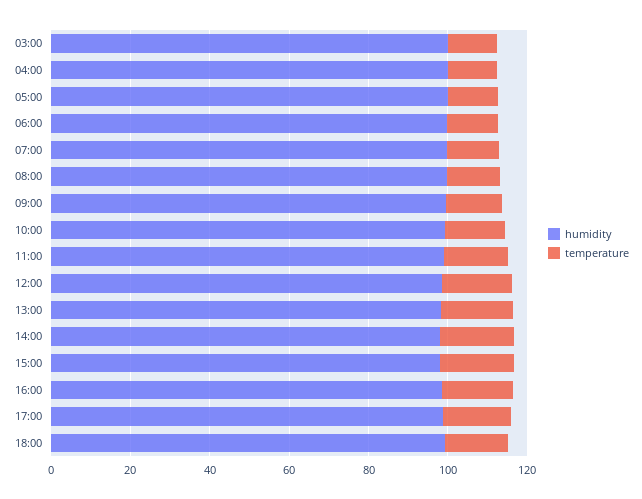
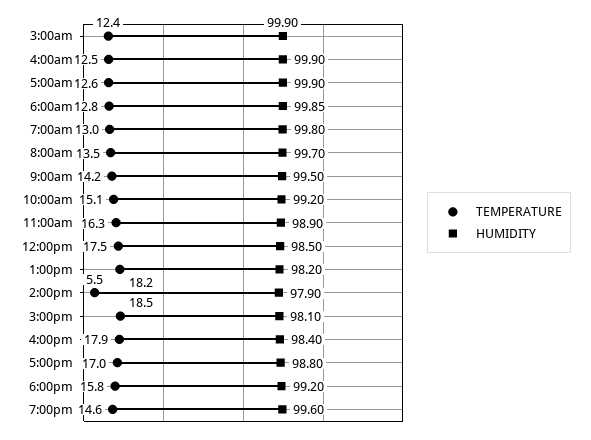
temperature, 14:00: 20 -> 5.5
temperature, 7:00pm: none -> 14.6
humidity, 7:00pm: none -> 99.6

